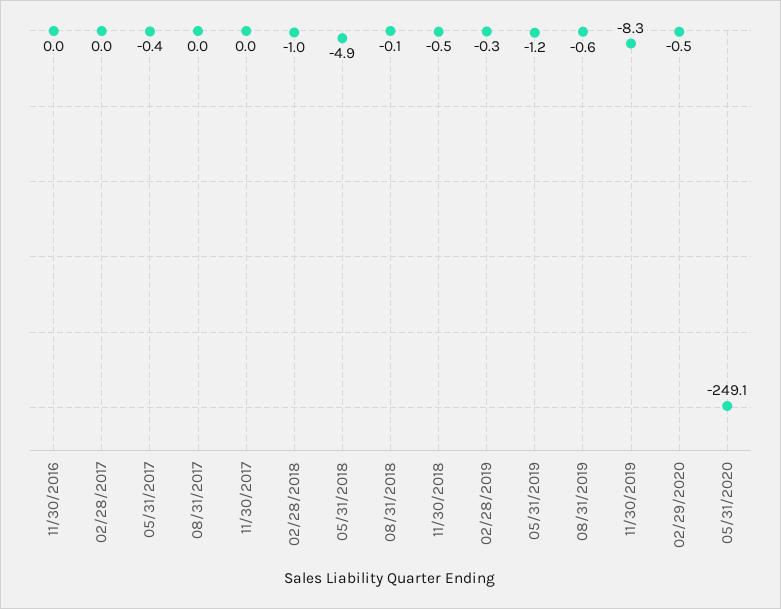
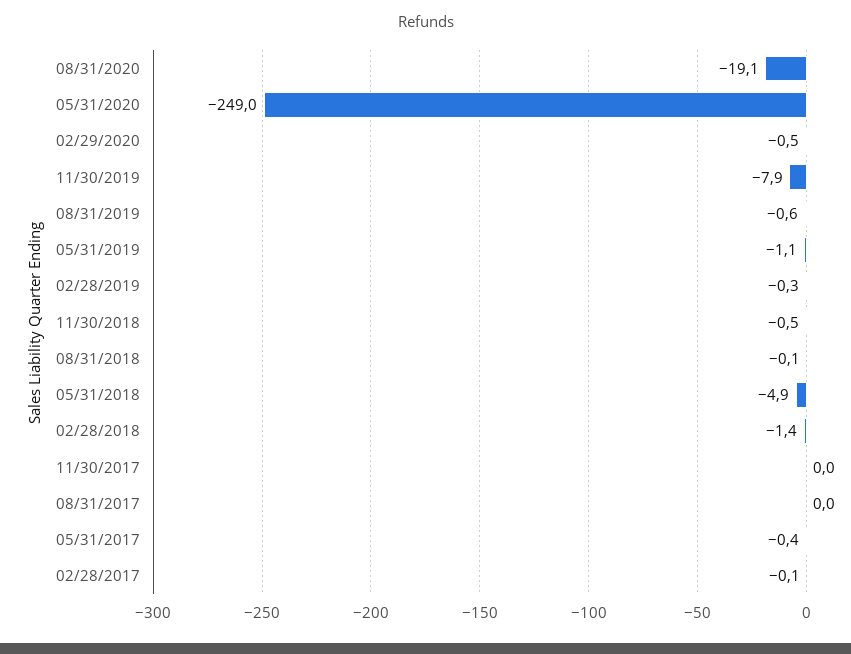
11/30/2016: 0 -> none
02/28/2017: 0 -> -0.1
02/28/2018: -1 -> -1.4
05/31/2019: -1.2 -> -1.1
11/30/2019: -8.3 -> -7.9
05/31/2020: -249.1 -> -249
08/31/2020: none -> -19.1

